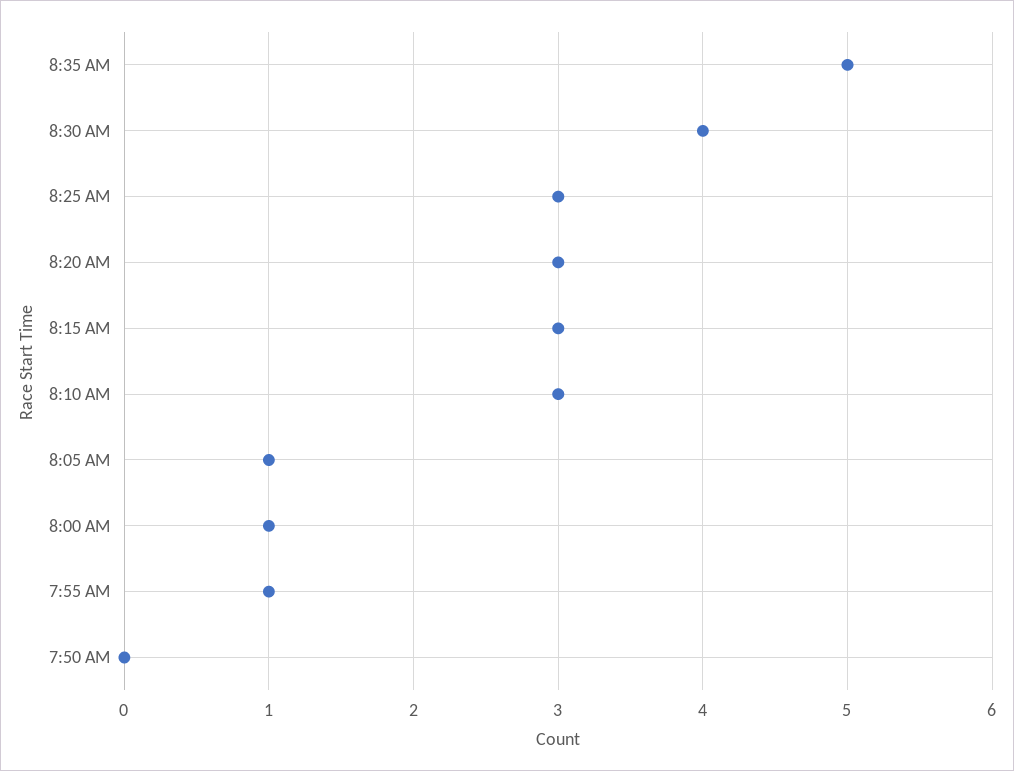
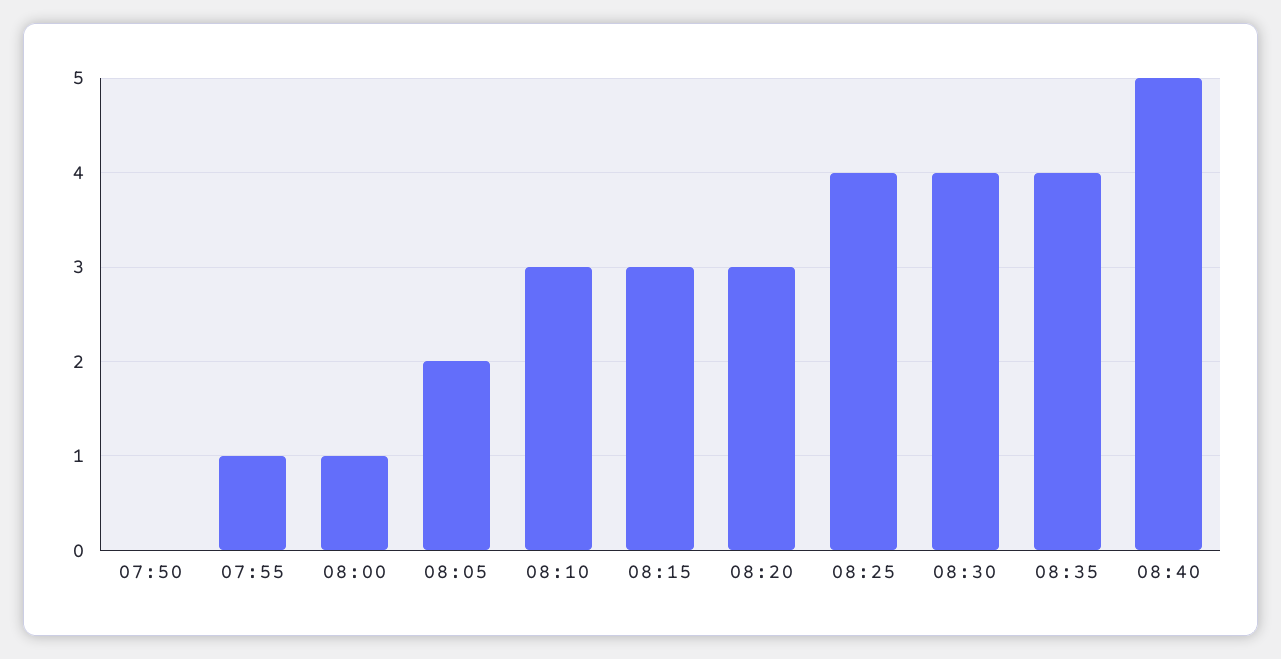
8:35 AM: 5 -> 4
8:25 AM: 3 -> 4
8:05 AM: 1 -> 2
08:40: none -> 5

